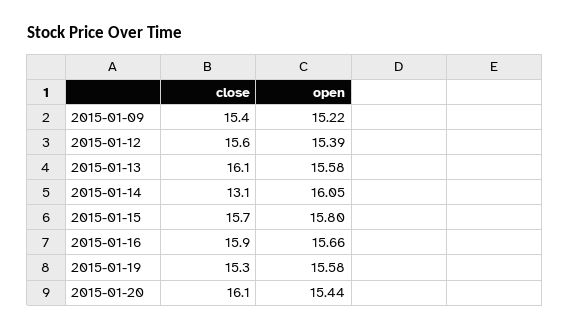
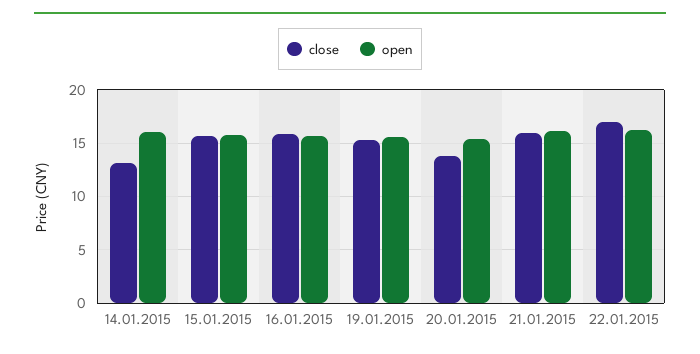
close, 2015-01-09: 15.4 -> none
open, 2015-01-09: 15.22 -> none
close, 2015-01-12: 15.6 -> none
open, 2015-01-12: 15.39 -> none
close, 2015-01-13: 16.1 -> none
open, 2015-01-13: 15.58 -> none
close, 2015-01-20: 16.1 -> 14
close, 21.01.2015: none -> 16
open, 21.01.2015: none -> 16
close, 22.01.2015: none -> 17
open, 22.01.2015: none -> 16

